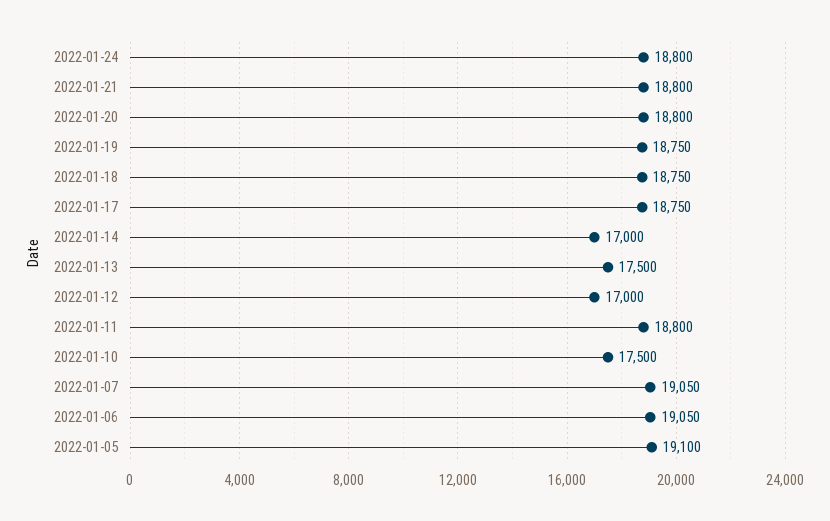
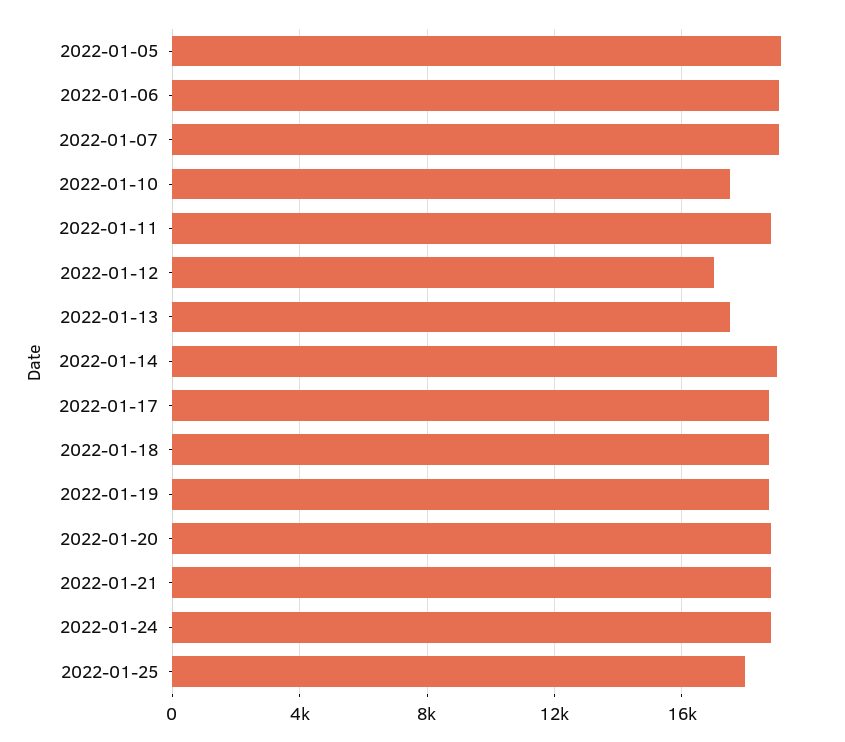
2022-01-14: 17000 -> 19000
2022-01-25: none -> 18000

